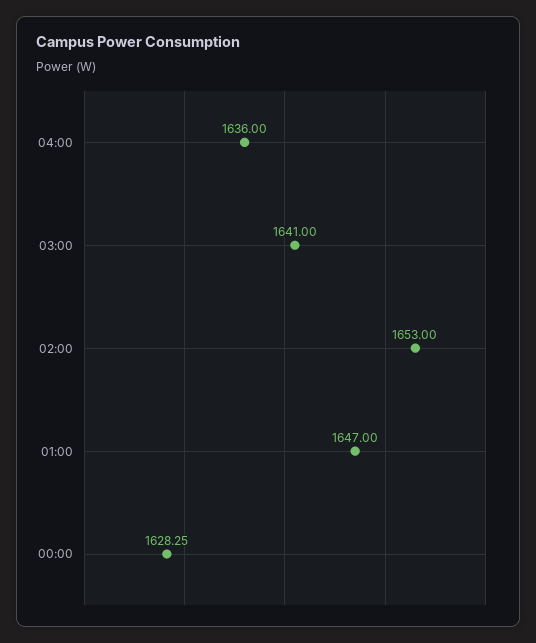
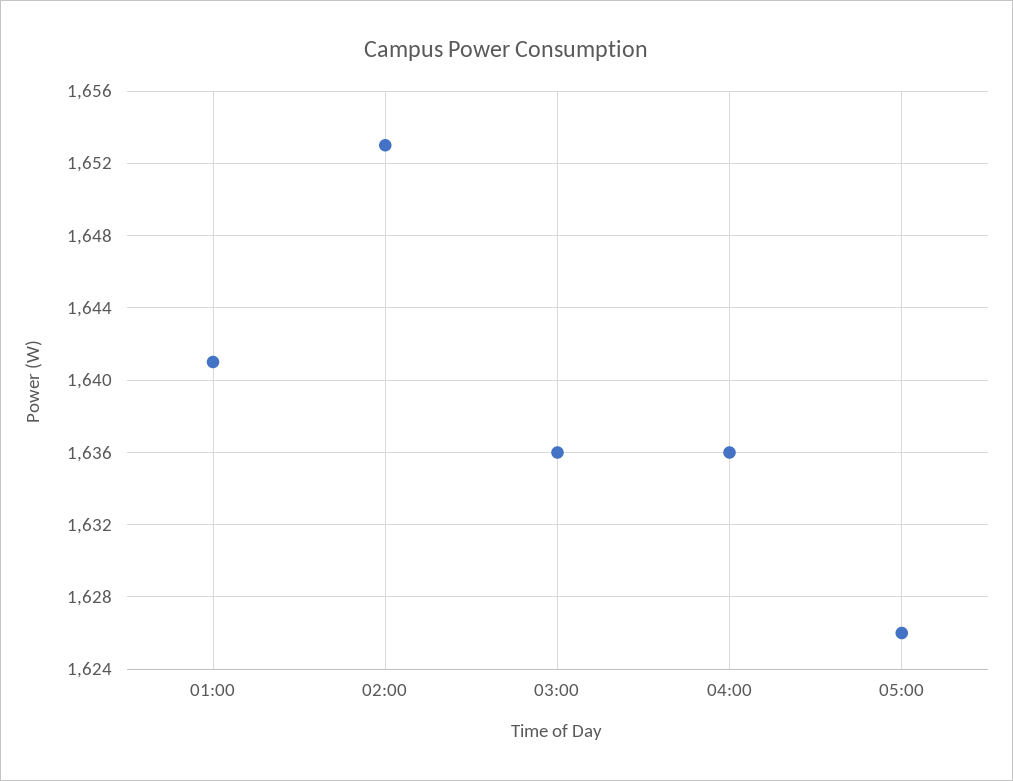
03:00: 1641 -> 1636
01:00: 1647 -> 1641
00:00: 1628.25 -> none
05:00: none -> 1626

